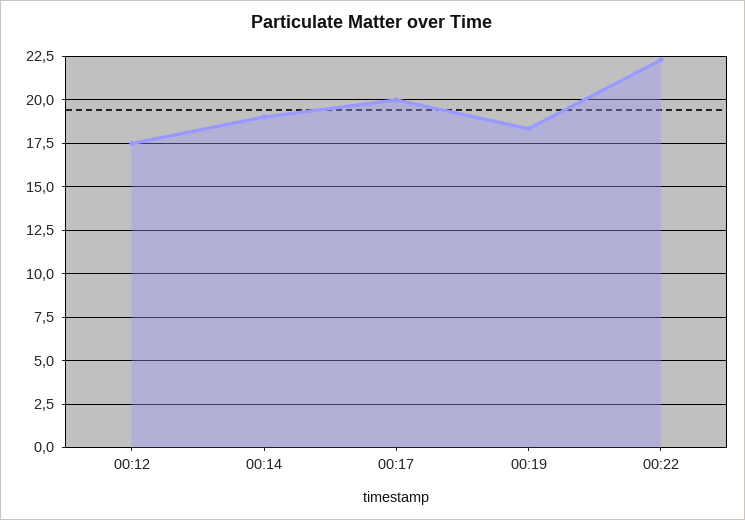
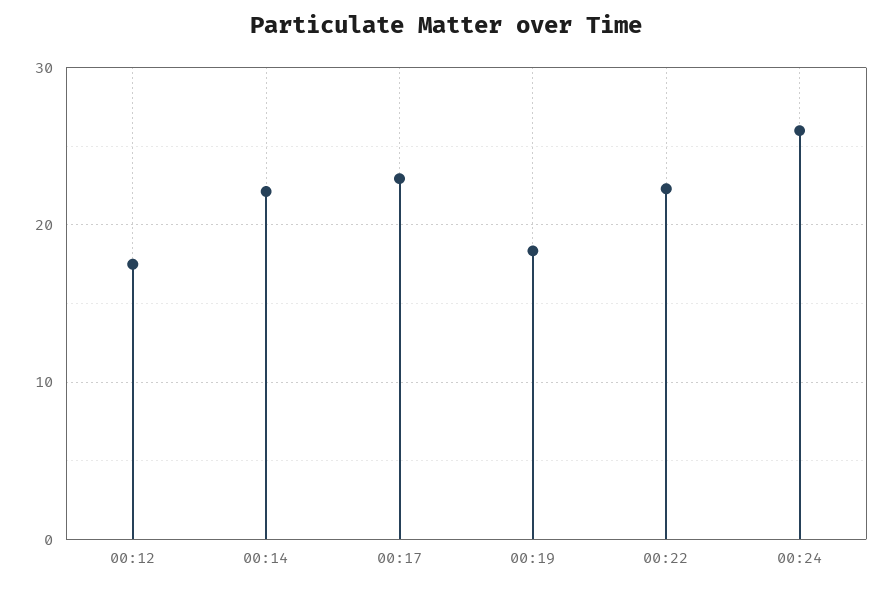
00:14: 19 -> 22
00:17: 20 -> 23
00:24: none -> 26

